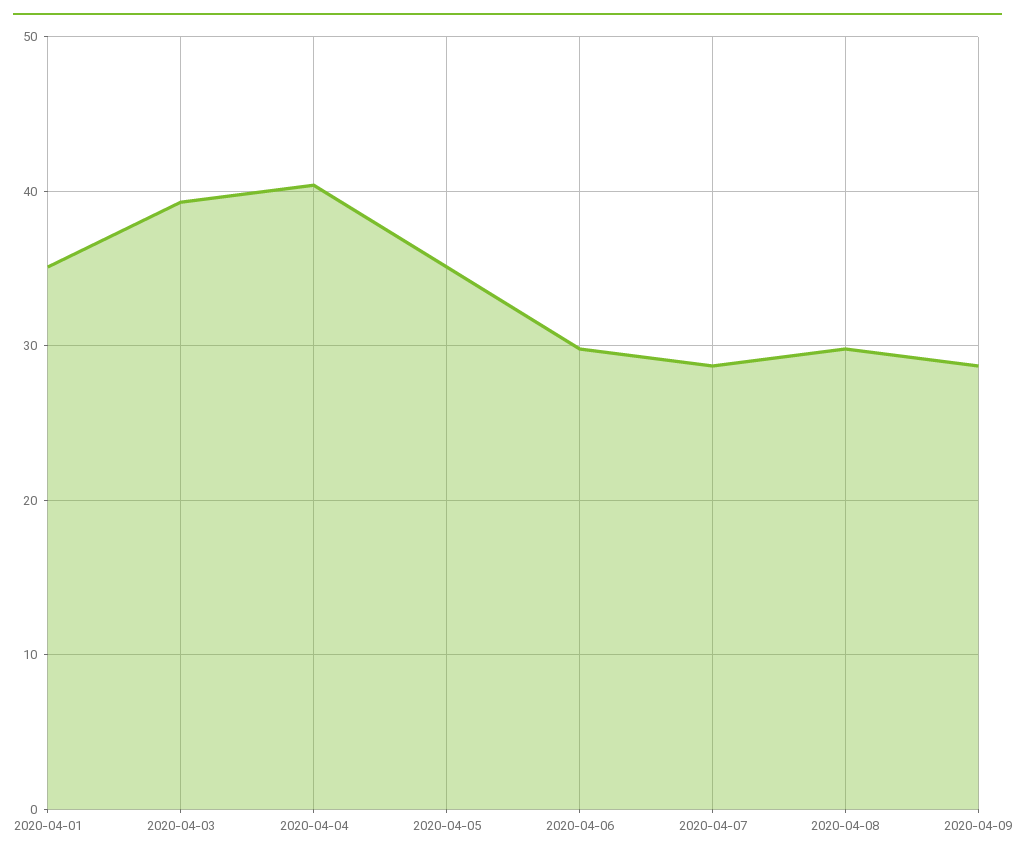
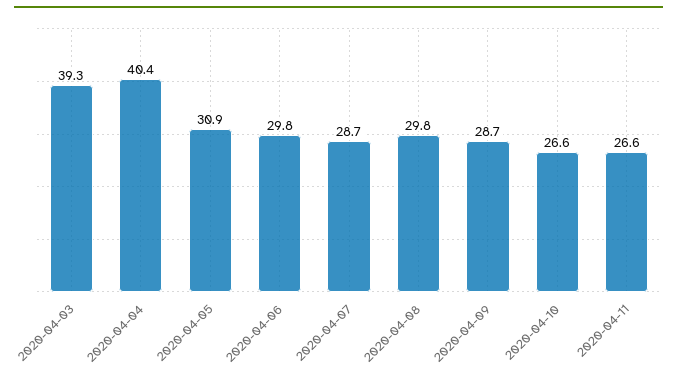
2020-04-01: 35 -> none
2020-04-05: 35 -> 30.9
2020-04-10: none -> 26.6
2020-04-11: none -> 26.6

